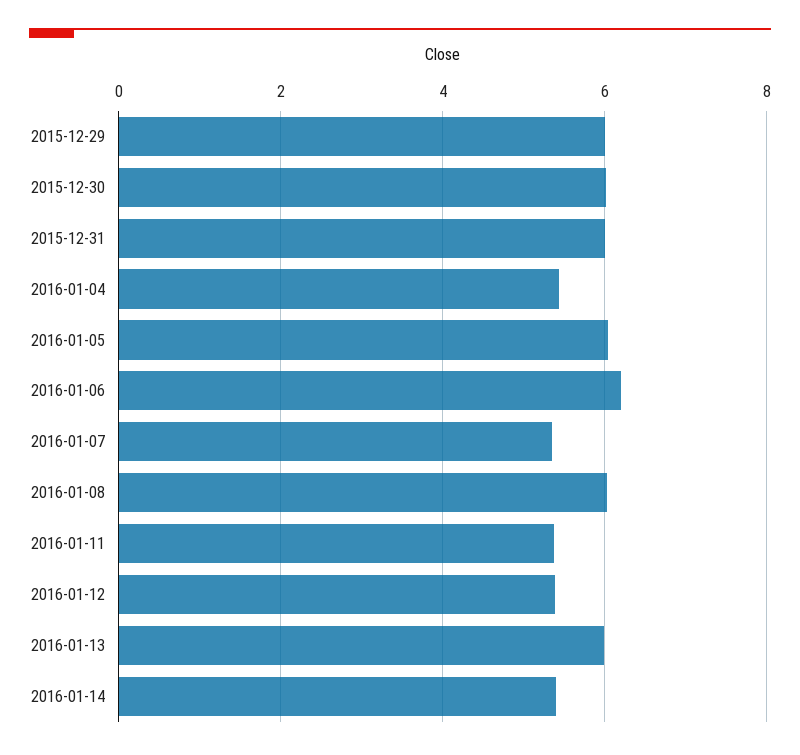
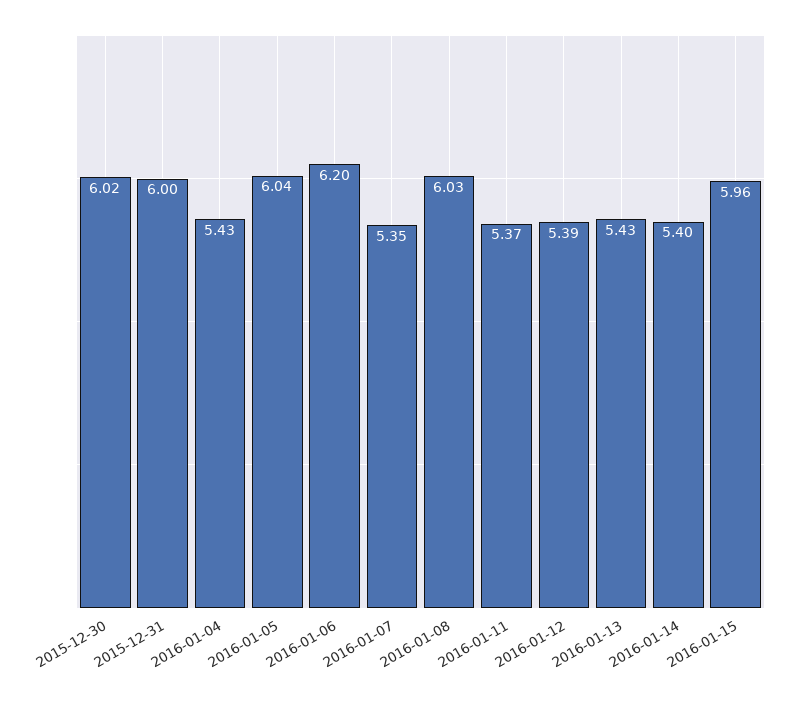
2015-12-29: 6 -> none
2016-01-13: 6 -> 5.43
2016-01-15: none -> 5.96

